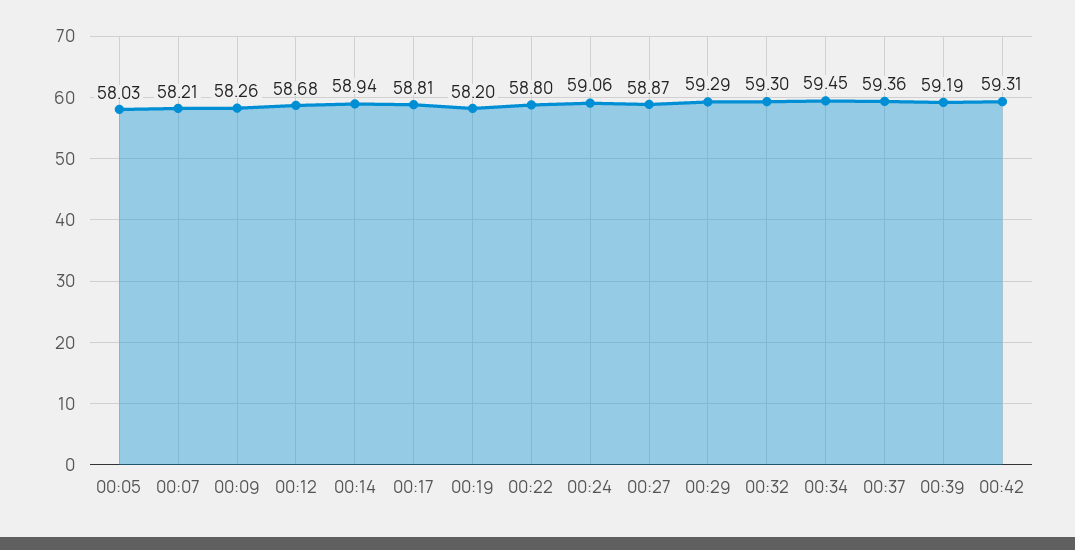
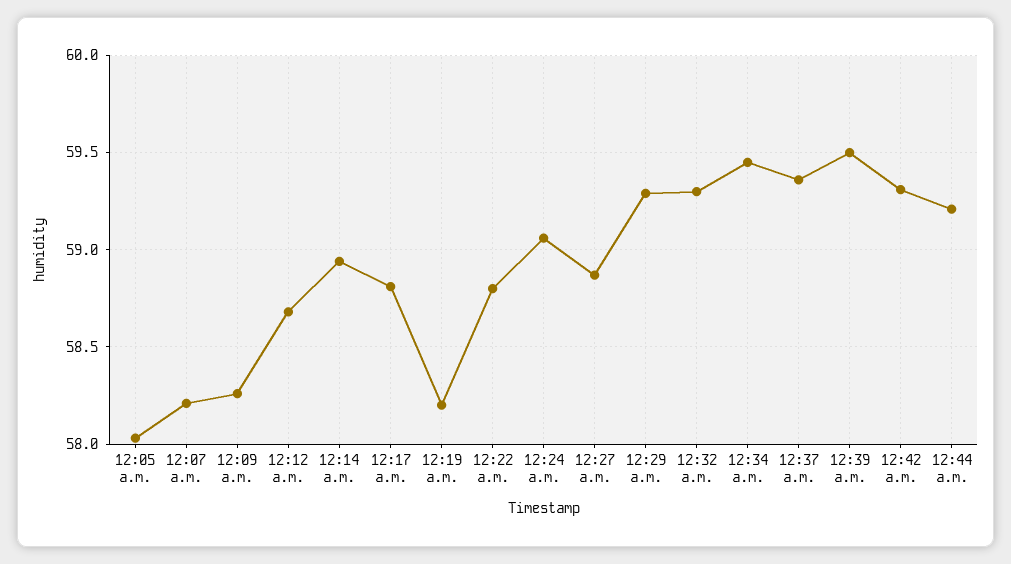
00:39: 59.19 -> 59.5
12:44 a.m.: none -> 59.2

